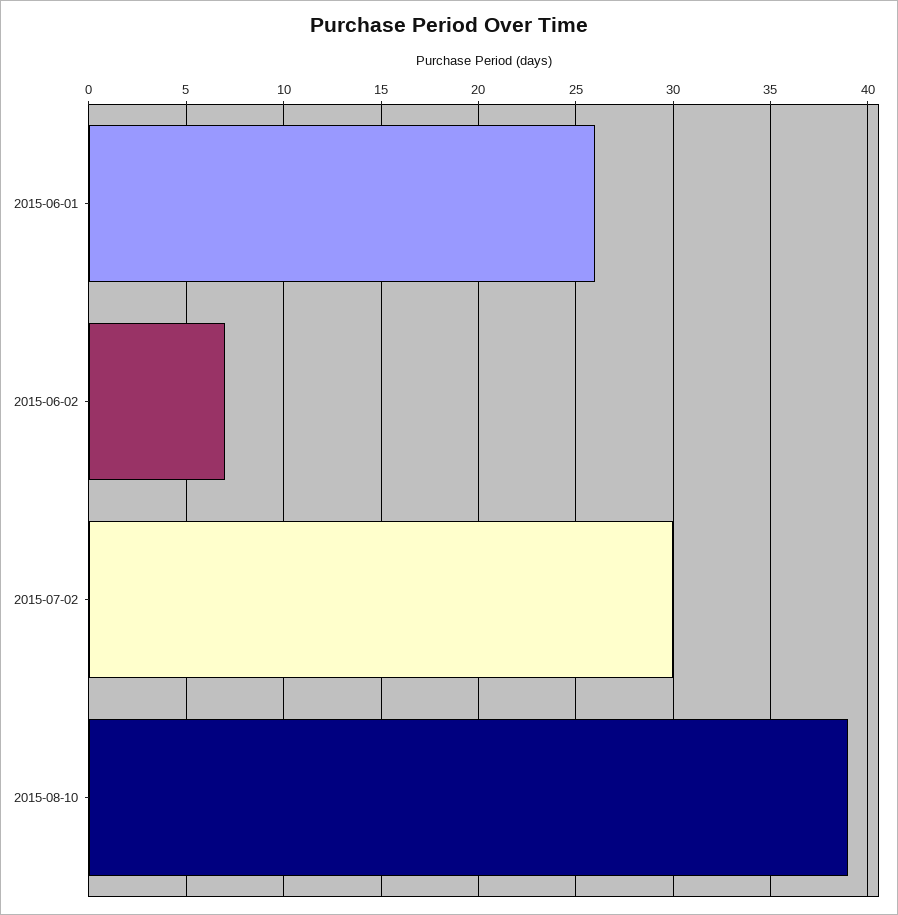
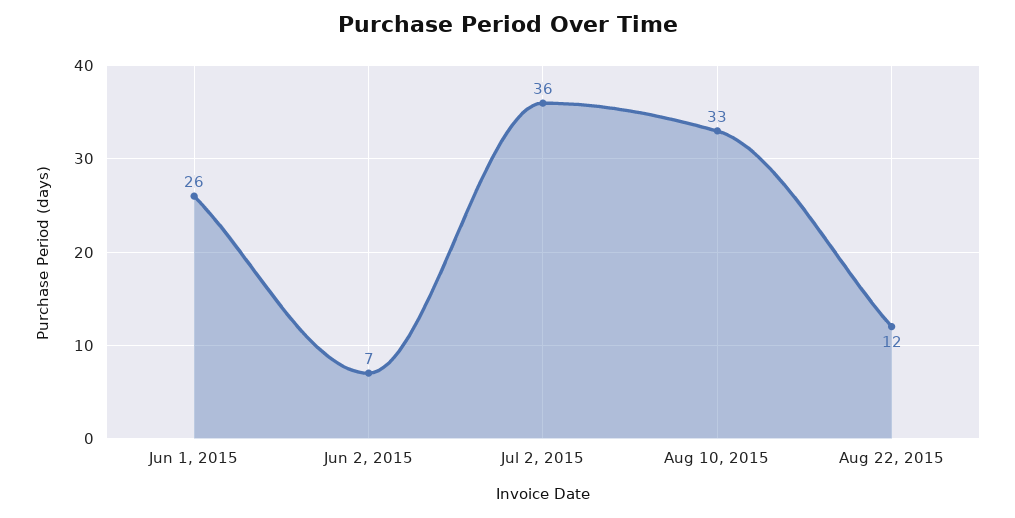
2015-07-02: 30 -> 36
2015-08-10: 39 -> 33
Aug 22, 2015: none -> 12

